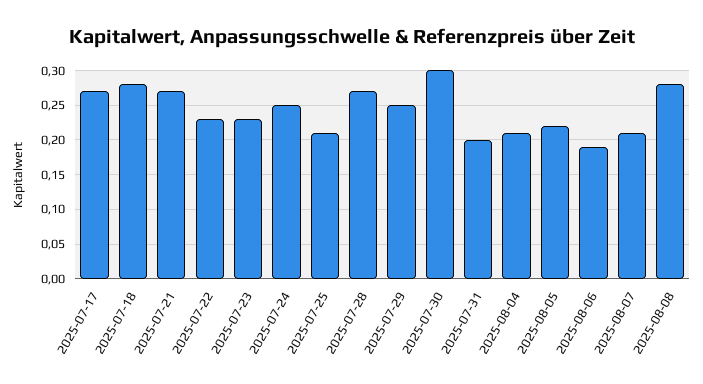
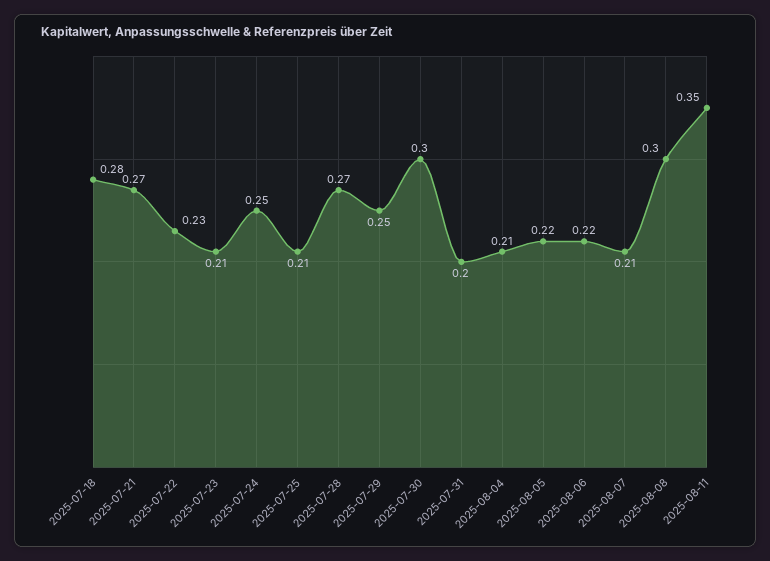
2025-07-17: 0.27 -> none
2025-07-23: 0.23 -> 0.21
2025-08-06: 0.19 -> 0.22
2025-08-08: 0.28 -> 0.3
2025-08-11: none -> 0.35

